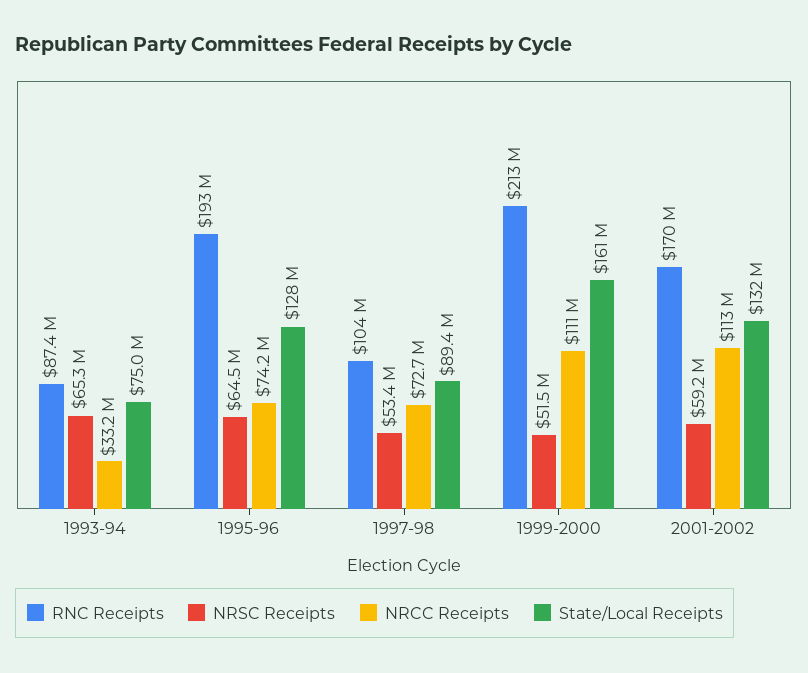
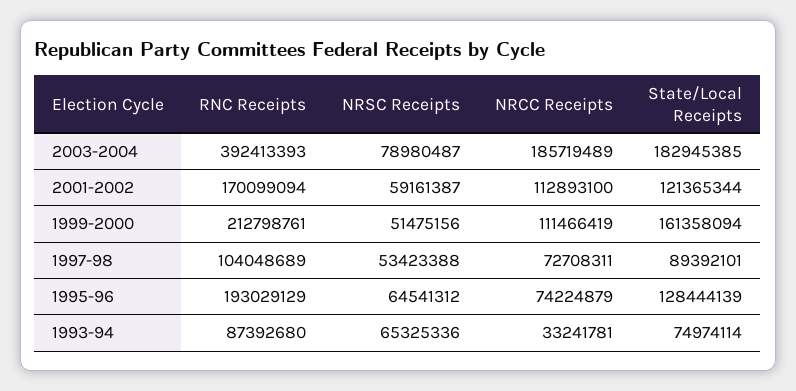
State/Local Receipts, 2001-2002: 132000000 -> 121365344
RNC Receipts, 2003-2004: none -> 392413393
NRSC Receipts, 2003-2004: none -> 78980487
NRCC Receipts, 2003-2004: none -> 185719489
State/Local Receipts, 2003-2004: none -> 182945385

